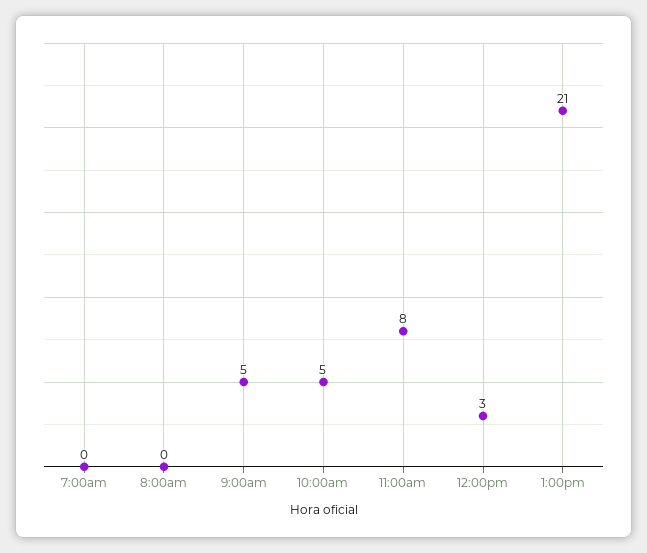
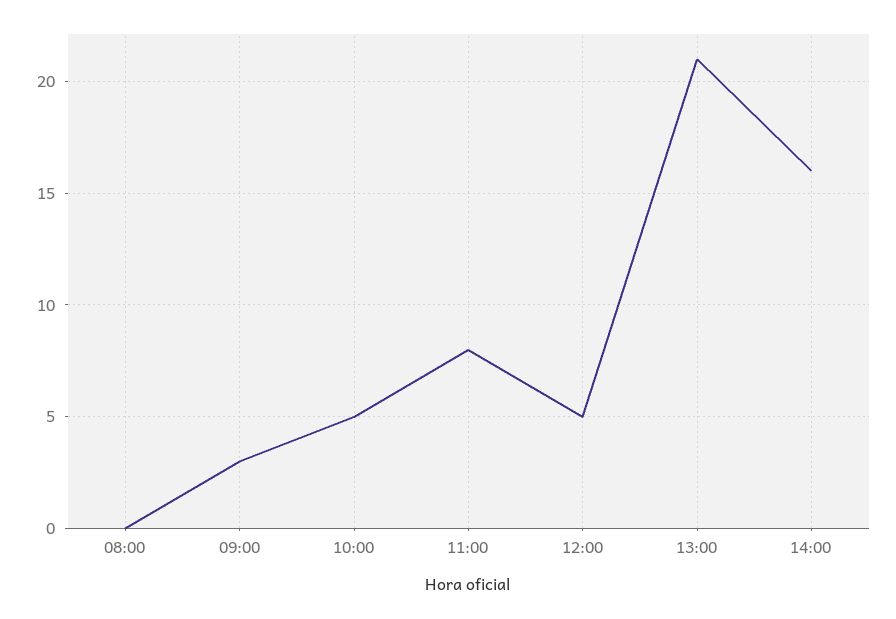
7:00am: 0 -> none
9:00am: 5 -> 3
12:00pm: 3 -> 5
14:00: none -> 16

